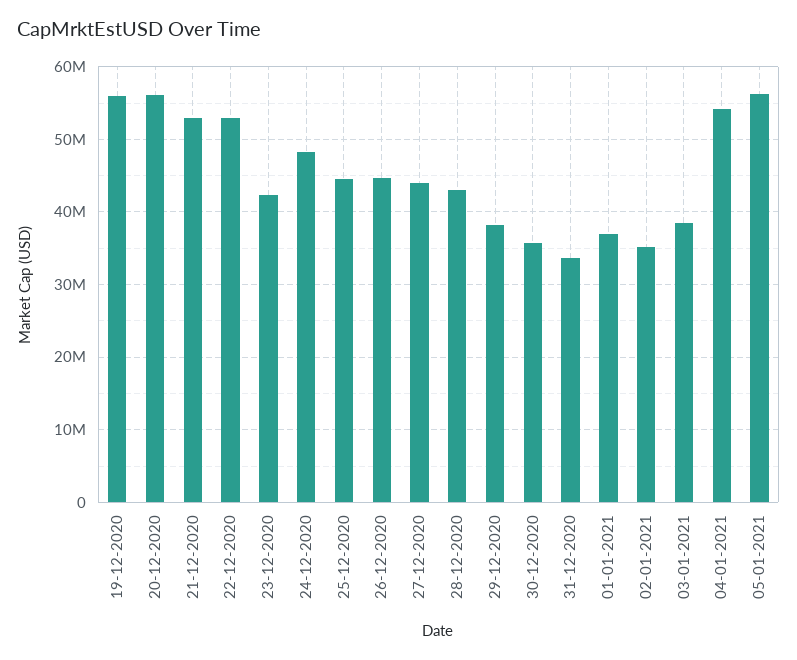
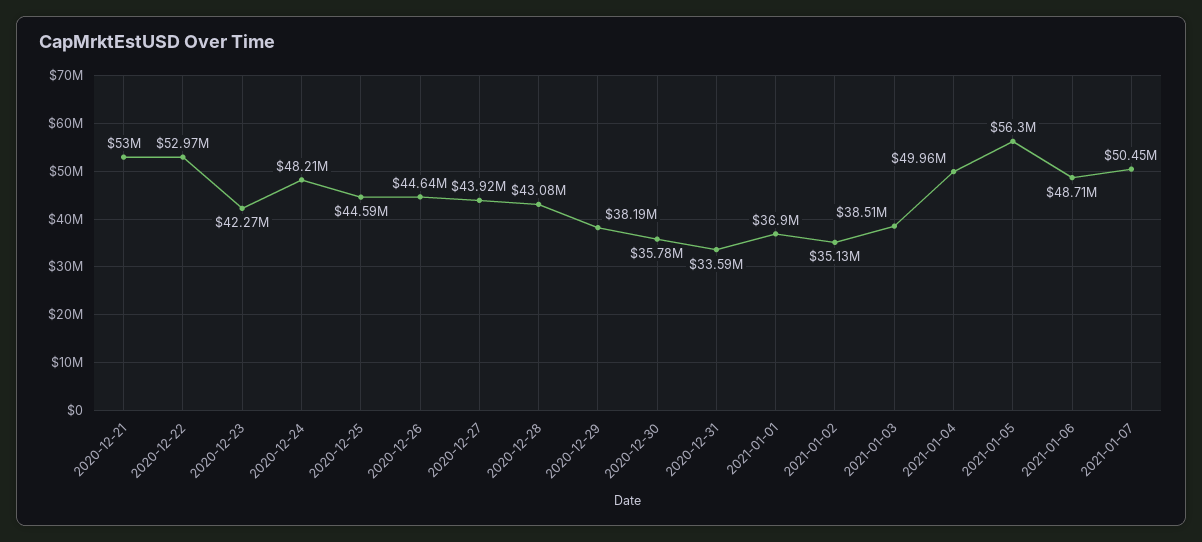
19-12-2020: 56000000 -> none
20-12-2020: 56000000 -> none
04-01-2021: 54000000 -> 49960000
2021-01-06: none -> 48710000
2021-01-07: none -> 50450000

